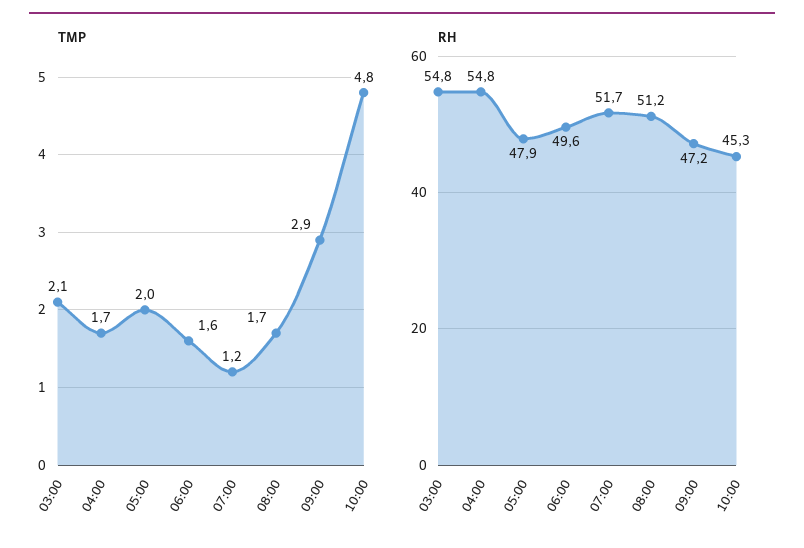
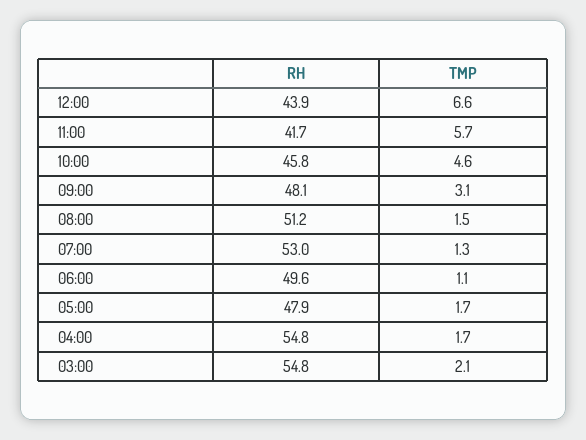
TMP, 05:00: 2 -> 1.7
TMP, 06:00: 1.6 -> 1.1
TMP, 07:00: 1.2 -> 1.3
TMP, 08:00: 1.7 -> 1.5
TMP, 09:00: 2.9 -> 3.1
TMP, 10:00: 4.8 -> 4.6
RH, 07:00: 51.7 -> 53
RH, 09:00: 47.2 -> 48.1
RH, 10:00: 45.3 -> 45.8
RH, 12:00: none -> 43.9
TMP, 12:00: none -> 6.6
RH, 11:00: none -> 41.7
TMP, 11:00: none -> 5.7

